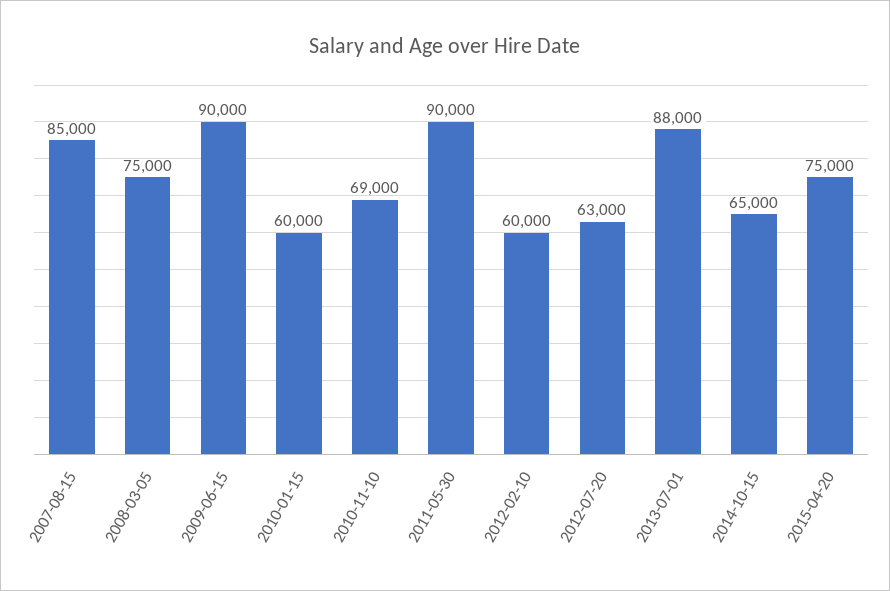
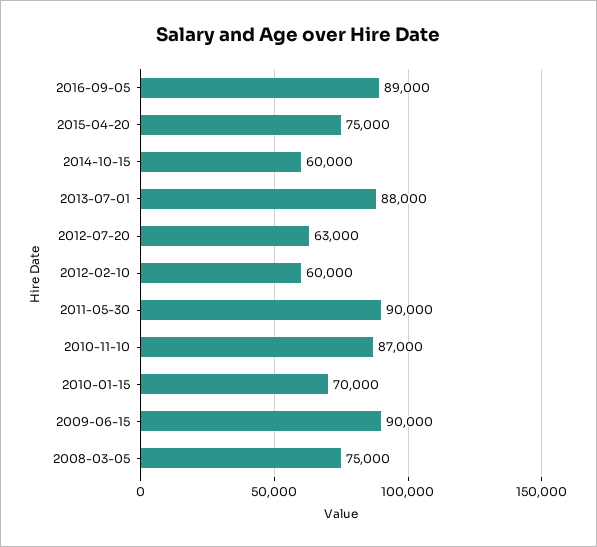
2007-08-15: 85000 -> none
2010-01-15: 60000 -> 70000
2010-11-10: 69000 -> 87000
2014-10-15: 65000 -> 60000
2016-09-05: none -> 89000

